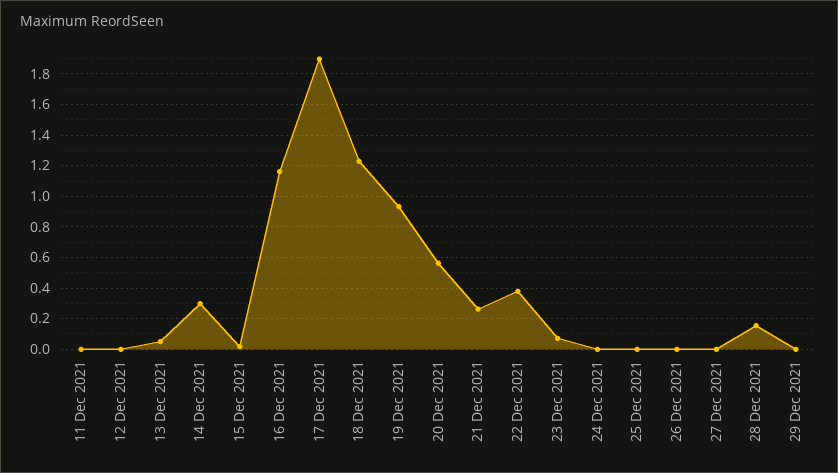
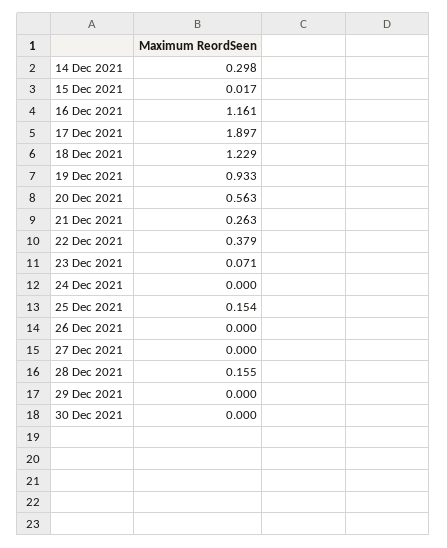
11 Dec 2021: 0 -> none
12 Dec 2021: 0 -> none
13 Dec 2021: 0.05 -> none
25 Dec 2021: 0 -> 0.154
30 Dec 2021: none -> 0

